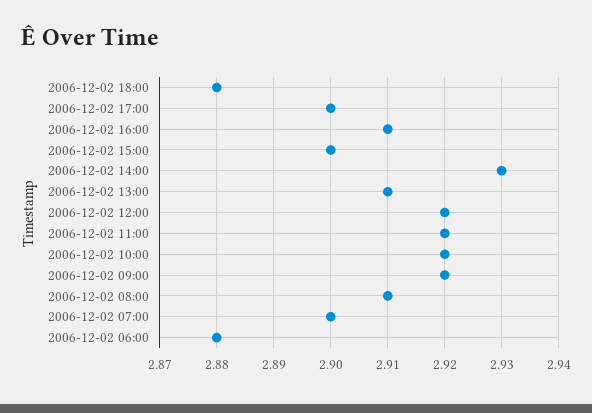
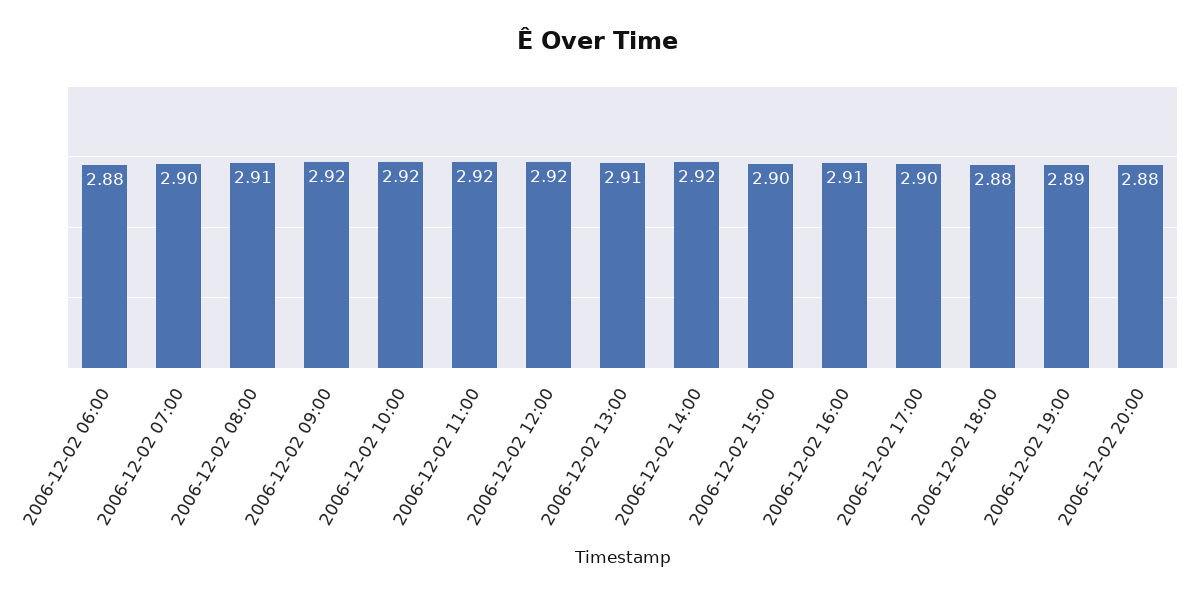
2006-12-02 14:00: 2.93 -> 2.92
2006-12-02 19:00: none -> 2.89
2006-12-02 20:00: none -> 2.88

